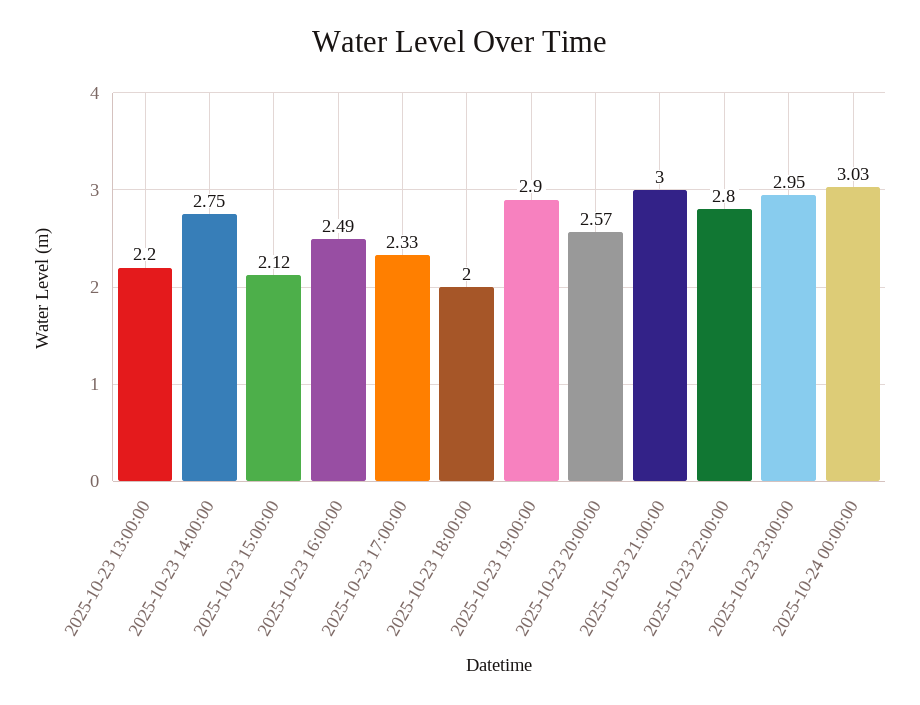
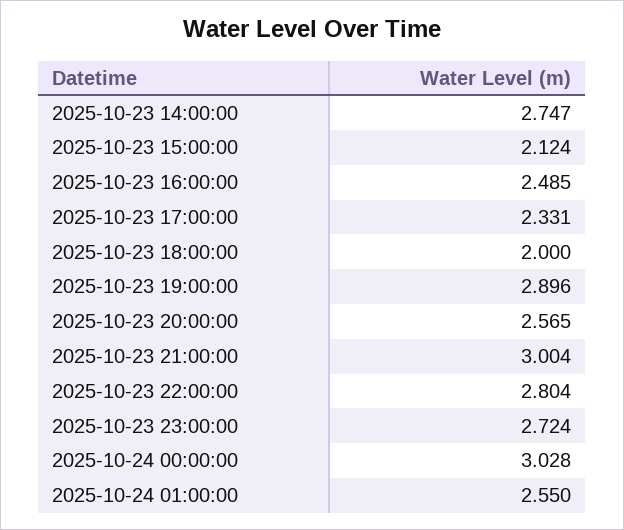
2025-10-23 13:00:00: 2.2 -> none
2025-10-23 23:00:00: 2.95 -> 2.724
2025-10-24 01:00:00: none -> 2.55

